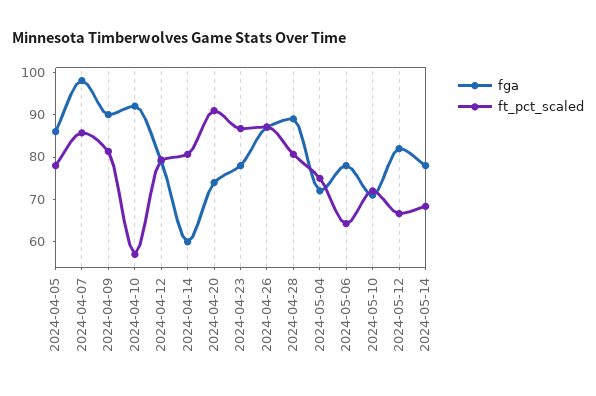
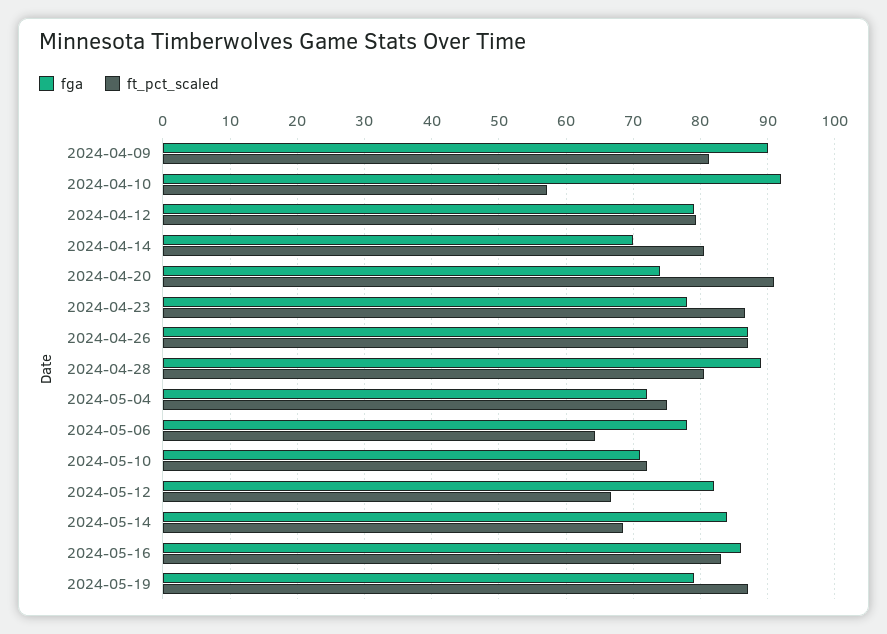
fga, 2024-04-05: 86 -> none
ft_pct_scaled, 2024-04-05: 78 -> none
fga, 2024-04-07: 98 -> none
ft_pct_scaled, 2024-04-07: 86 -> none
fga, 2024-04-14: 60 -> 70
fga, 2024-05-14: 78 -> 84
fga, 2024-05-16: none -> 86
ft_pct_scaled, 2024-05-16: none -> 83
fga, 2024-05-19: none -> 79
ft_pct_scaled, 2024-05-19: none -> 87

